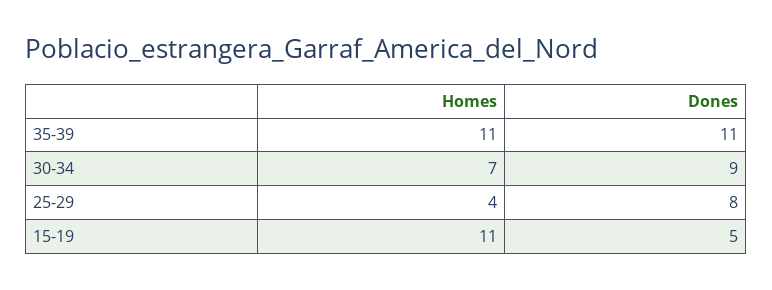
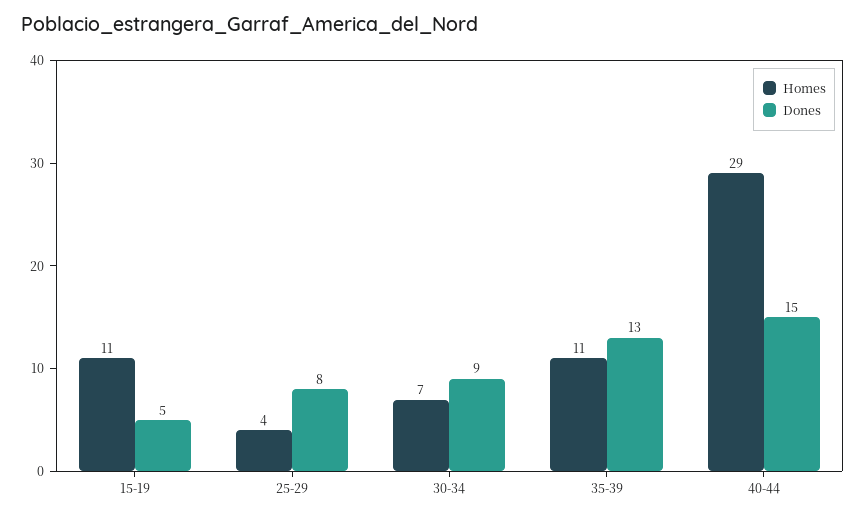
Dones, 35-39: 11 -> 13
Homes, 40-44: none -> 29
Dones, 40-44: none -> 15

